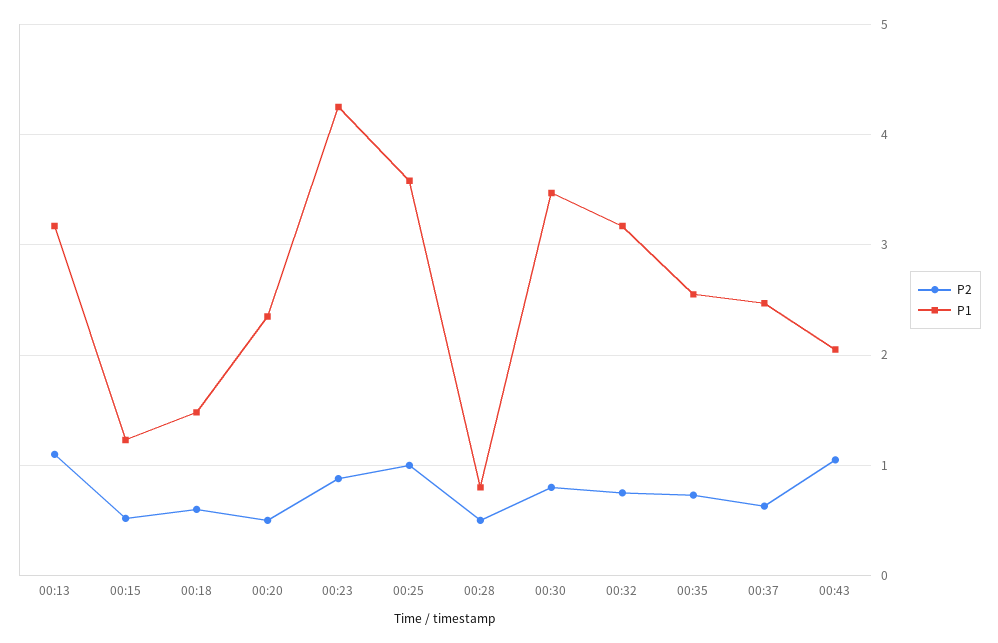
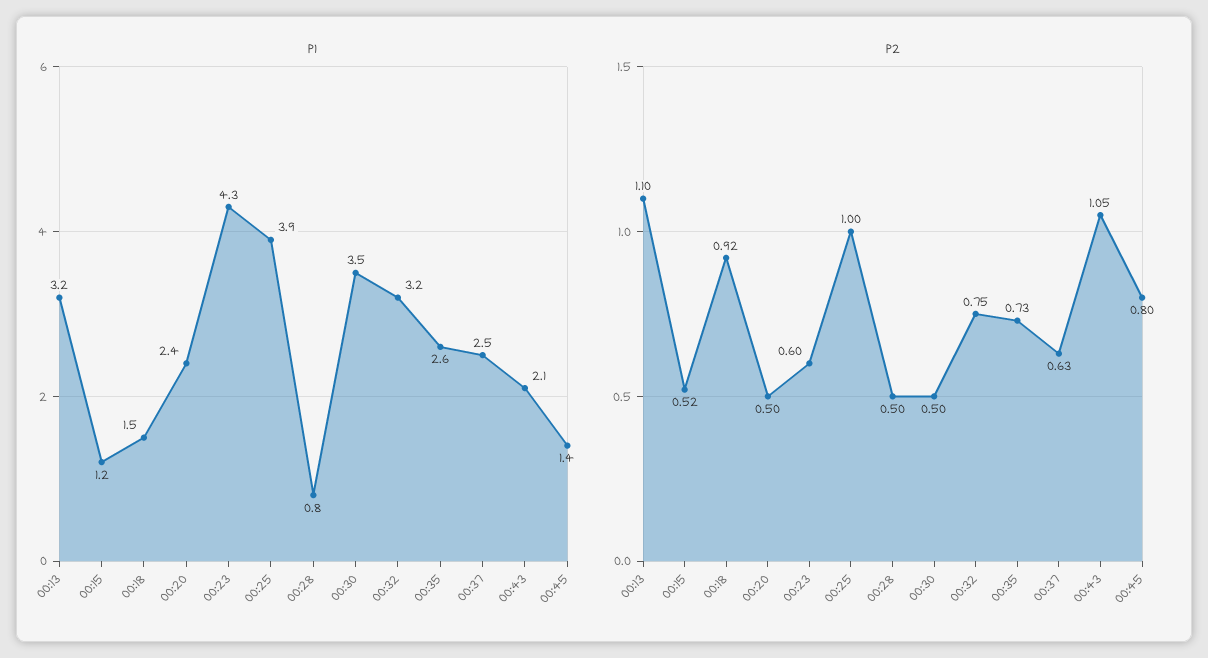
P2, 00:18: 0.6 -> 0.92
P2, 00:23: 0.9 -> 0.6
P1, 00:25: 3.6 -> 3.9
P2, 00:30: 0.8 -> 0.5
P1, 00:45: none -> 1.4
P2, 00:45: none -> 0.8

